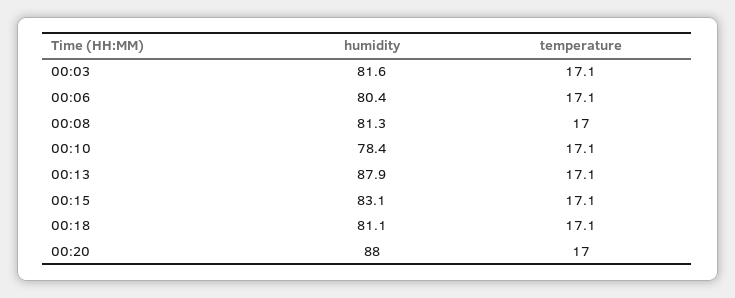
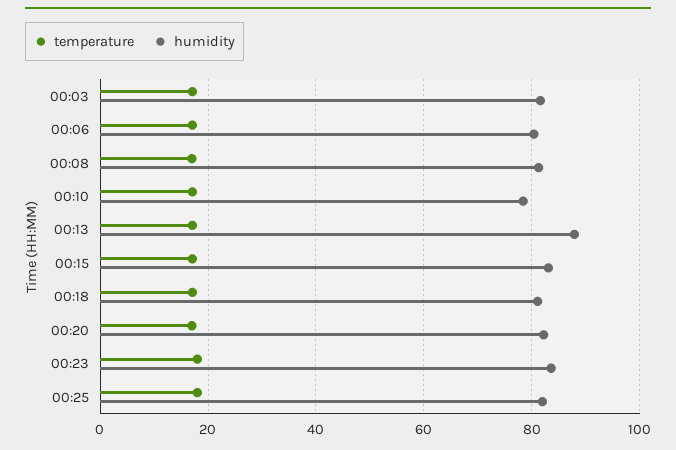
humidity, 00:20: 88 -> 82
temperature, 00:23: none -> 18
humidity, 00:23: none -> 84
temperature, 00:25: none -> 18
humidity, 00:25: none -> 82

